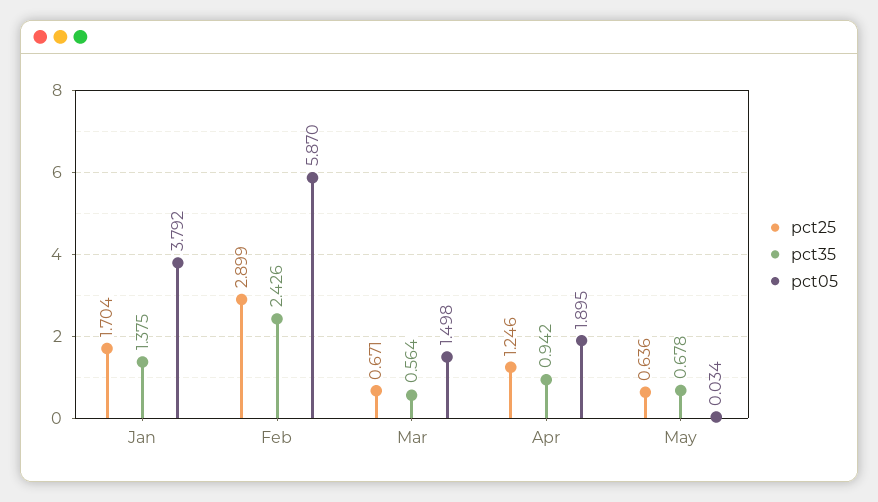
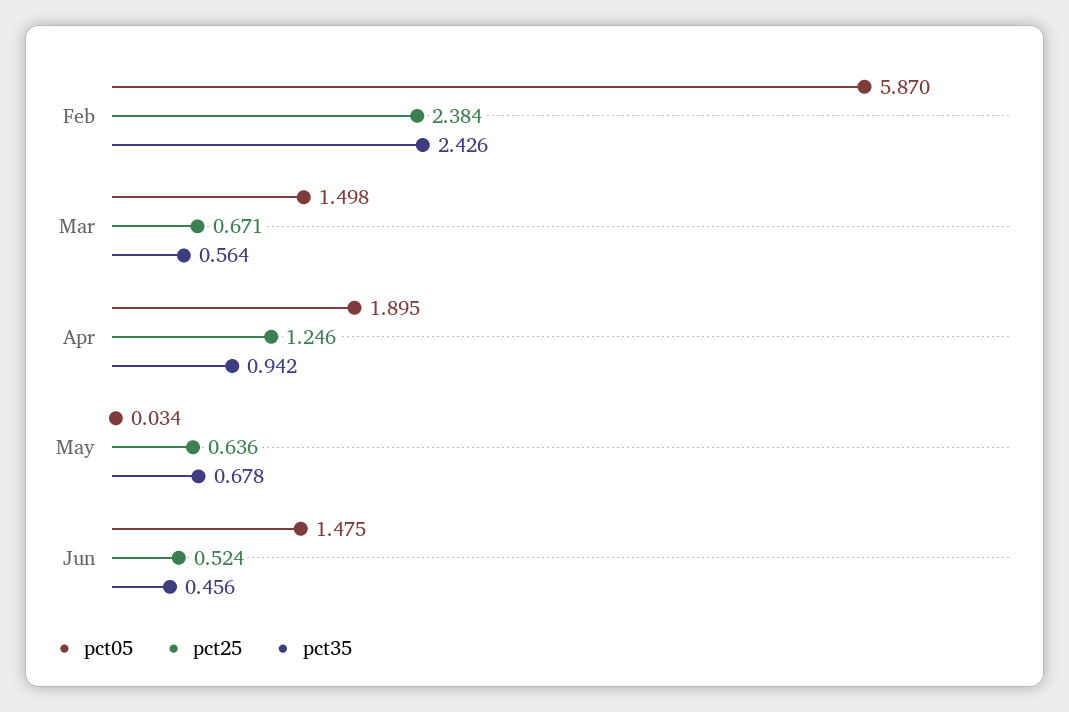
pct25, Jan: 1.704 -> none
pct35, Jan: 1.375 -> none
pct05, Jan: 3.792 -> none
pct25, Feb: 2.899 -> 2.384
pct05, Jun: none -> 1.475
pct25, Jun: none -> 0.524
pct35, Jun: none -> 0.456

